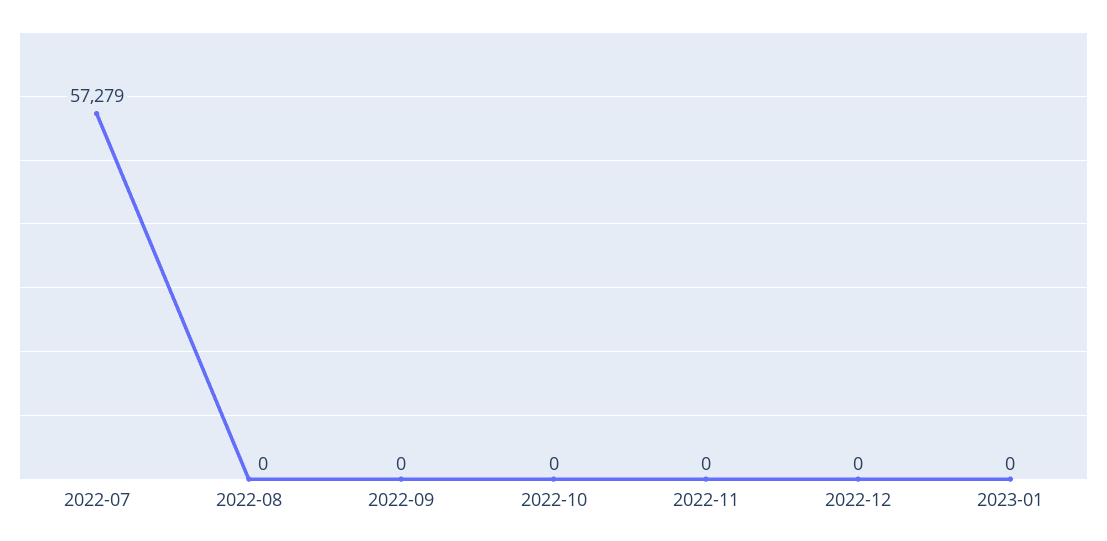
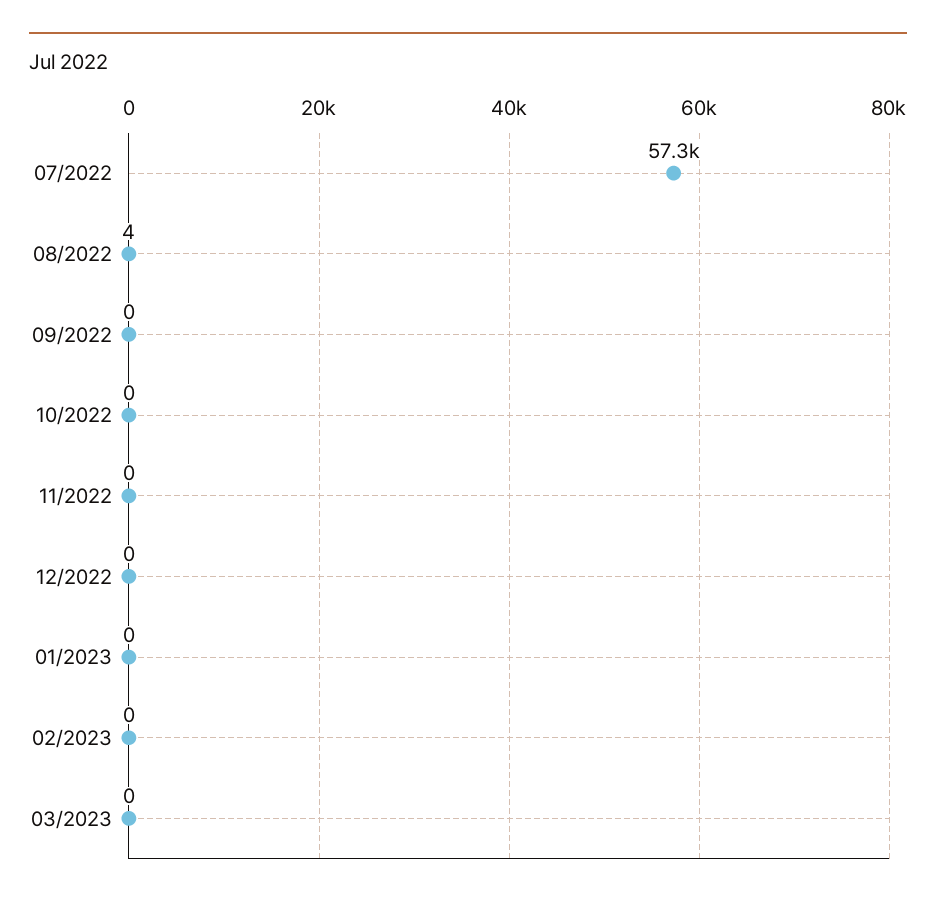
2022-08: 0 -> 4
02/2023: none -> 0
03/2023: none -> 0

